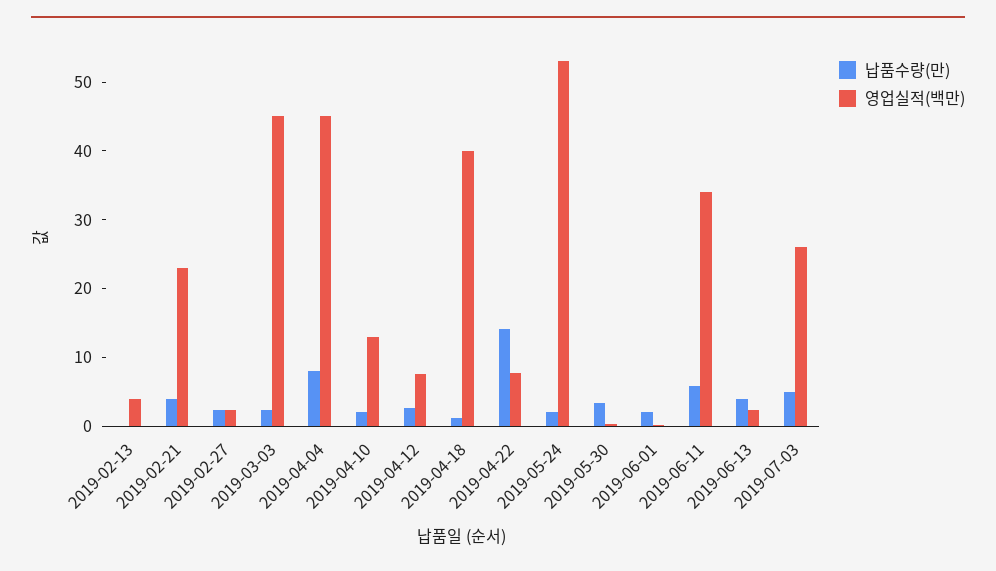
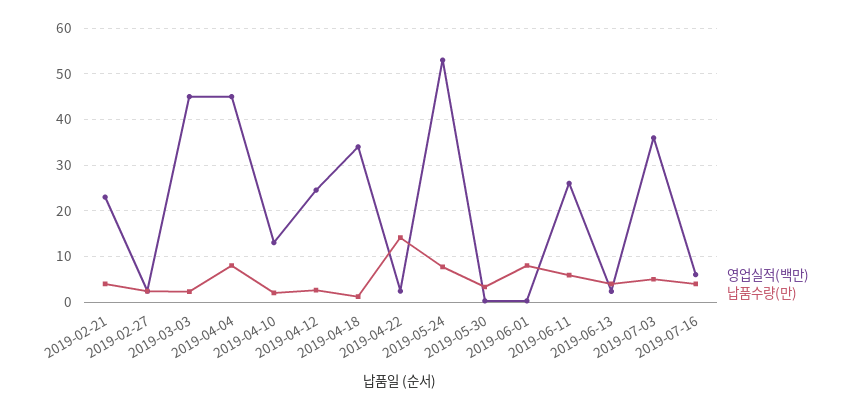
납품수량(만), 2019-02-13: 0 -> none
영업실적(백만), 2019-02-13: 4 -> none
영업실적(백만), 2019-04-12: 8 -> 24
영업실적(백만), 2019-04-18: 40 -> 34
영업실적(백만), 2019-04-22: 8 -> 2
납품수량(만), 2019-05-24: 2 -> 8
납품수량(만), 2019-06-01: 2 -> 8
영업실적(백만), 2019-06-11: 34 -> 26
영업실적(백만), 2019-07-03: 26 -> 36
영업실적(백만), 2019-07-16: none -> 6
납품수량(만), 2019-07-16: none -> 4

